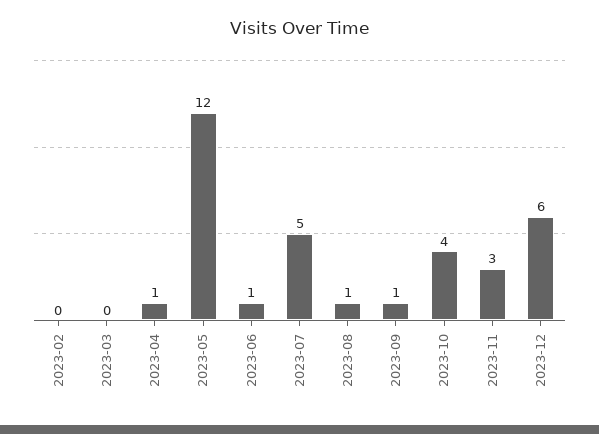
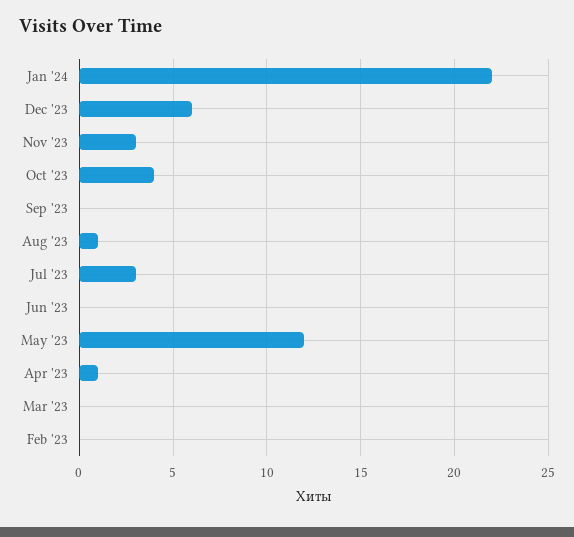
2023-06: 1 -> 0
2023-07: 5 -> 3
2023-09: 1 -> 0
Jan '24: none -> 22

